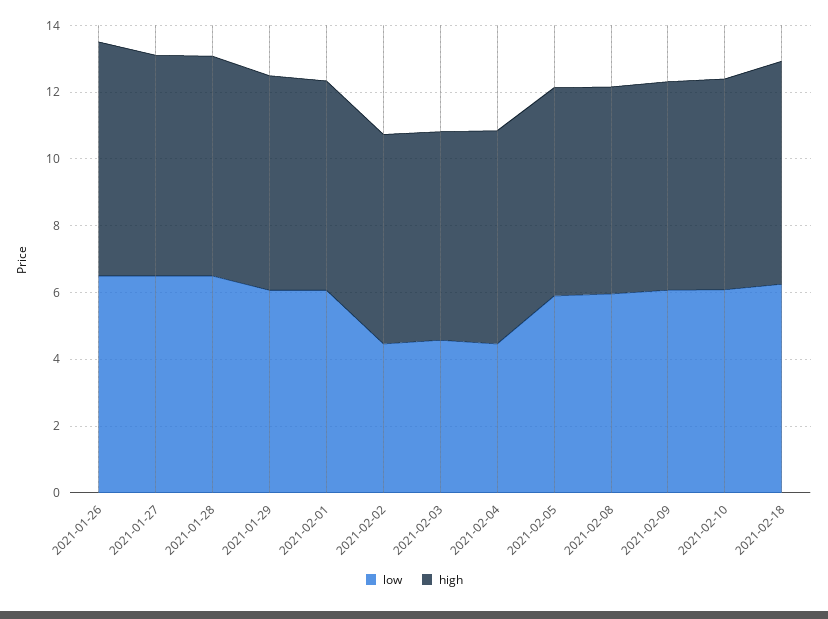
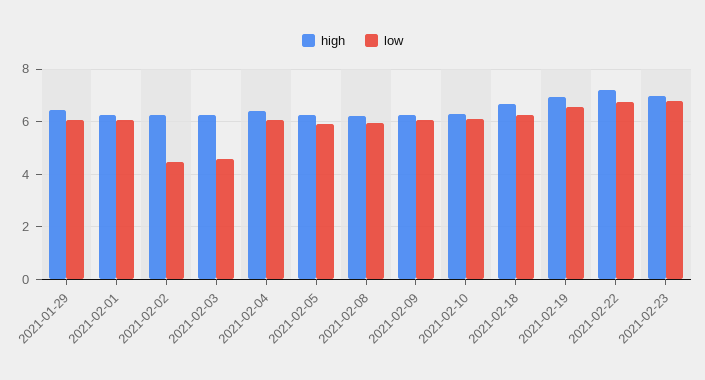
low, 2021-01-26: 6.5 -> none
high, 2021-01-26: 7 -> none
low, 2021-01-27: 6.5 -> none
high, 2021-01-27: 6.5 -> none
low, 2021-01-28: 6.5 -> none
high, 2021-01-28: 6.5 -> none
low, 2021-02-04: 4.5 -> 6
high, 2021-02-19: none -> 7
low, 2021-02-19: none -> 6.5
high, 2021-02-22: none -> 7.25
low, 2021-02-22: none -> 6.75
high, 2021-02-23: none -> 7
low, 2021-02-23: none -> 6.75

